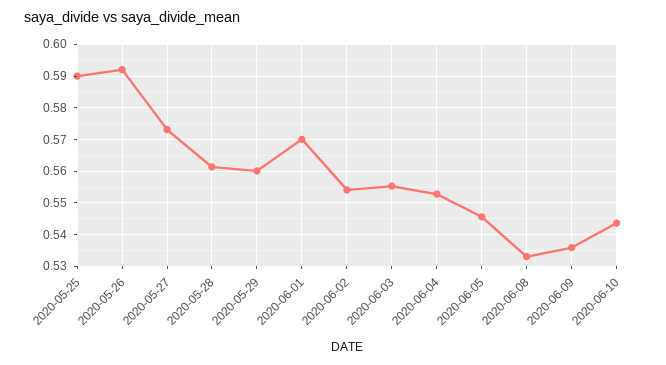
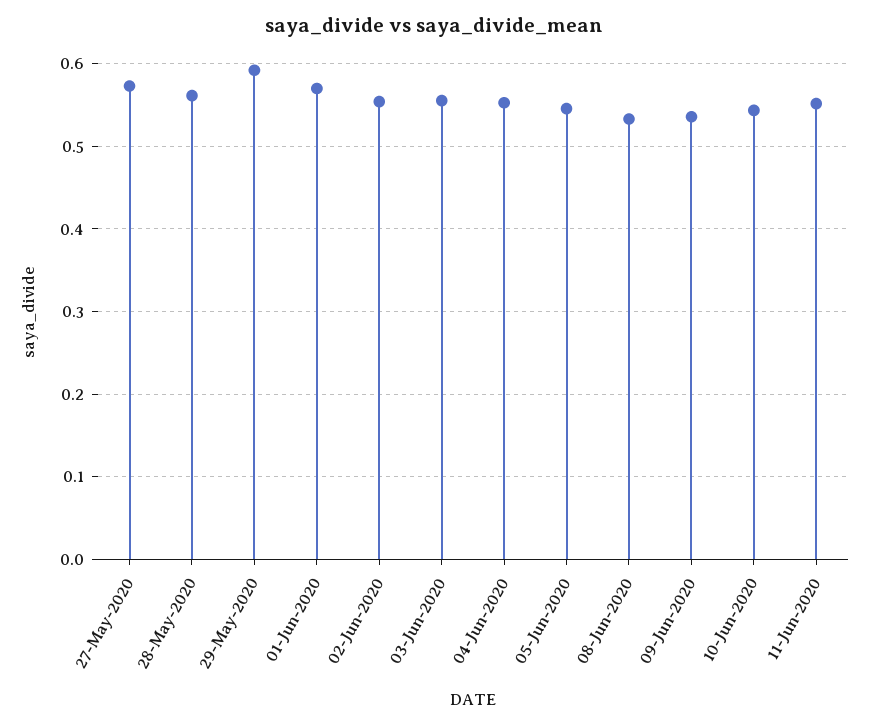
2020-05-25: 0.59 -> none
2020-05-26: 0.592 -> none
2020-05-29: 0.56 -> 0.59
11-Jun-2020: none -> 0.55

